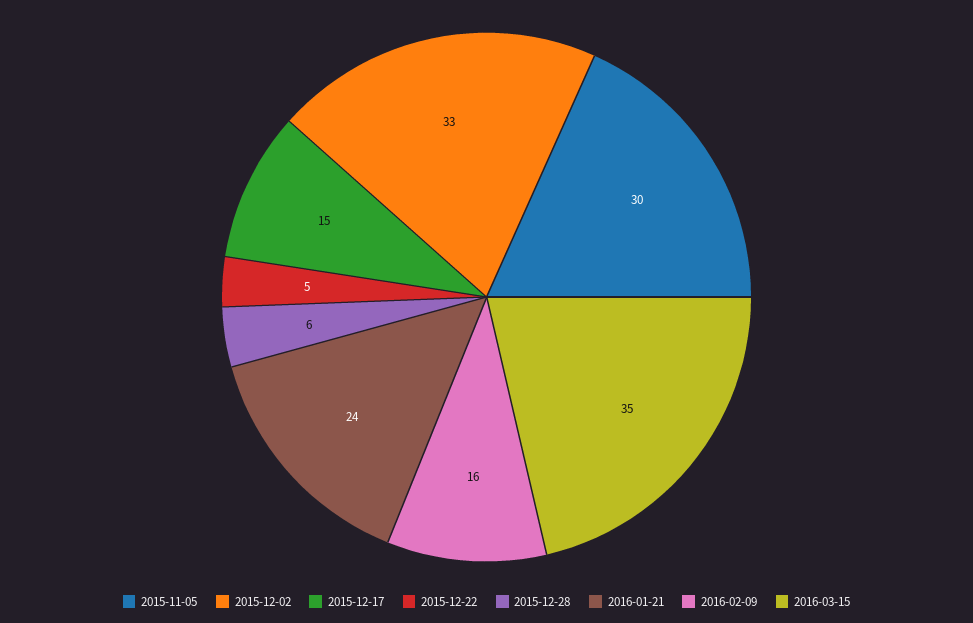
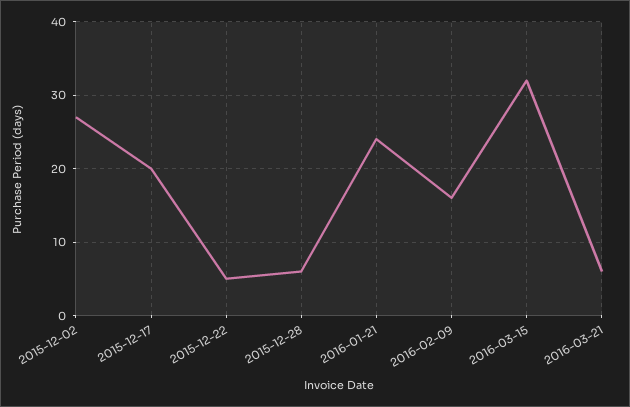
2015-11-05: 30 -> none
2015-12-02: 33 -> 27
2015-12-17: 15 -> 20
2016-03-15: 35 -> 32
2016-03-21: none -> 6

